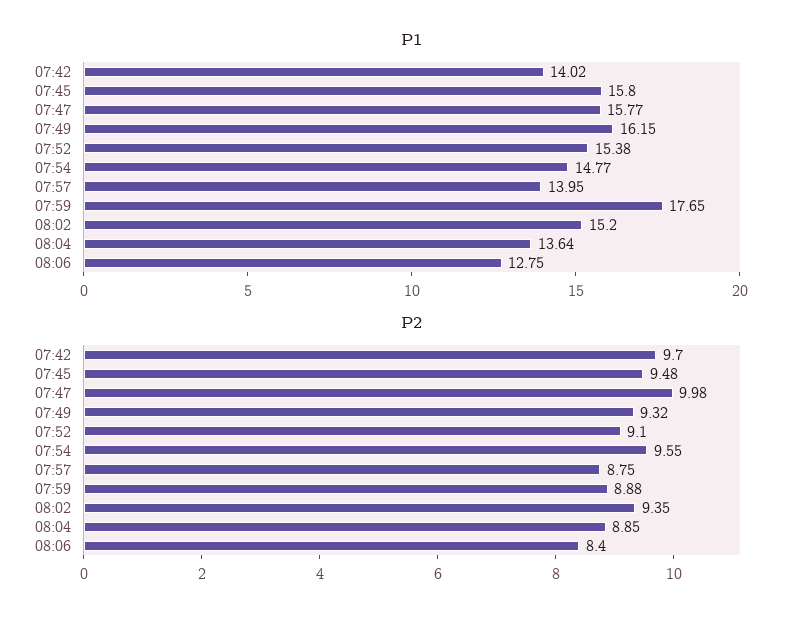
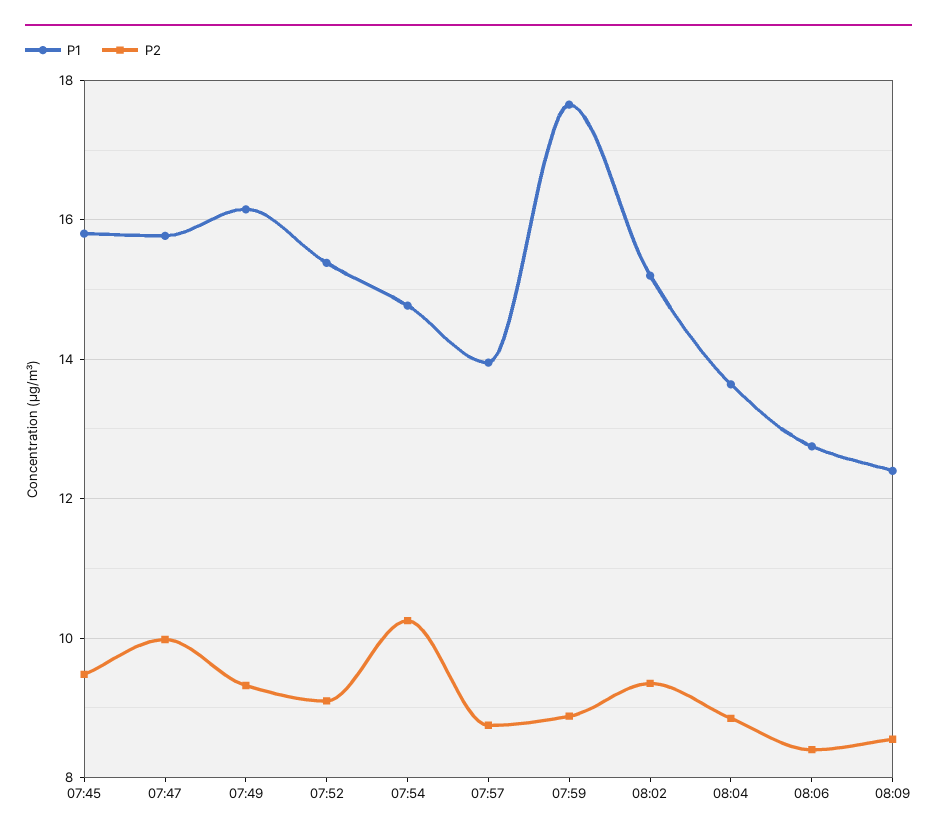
P1, 07:42: 14.02 -> none
P2, 07:42: 9.7 -> none
P2, 07:54: 9.55 -> 10.2
P1, 08:09: none -> 12.4
P2, 08:09: none -> 8.6

